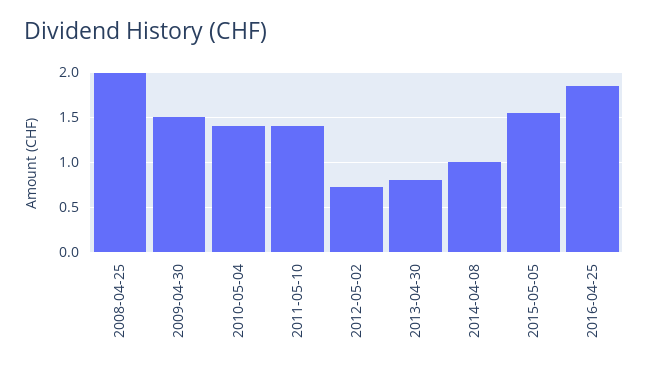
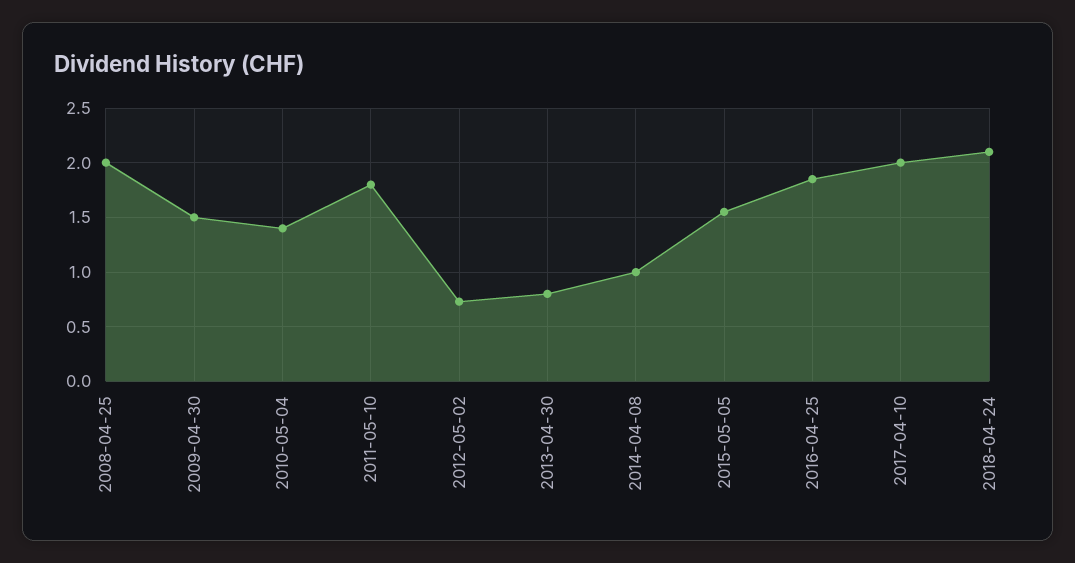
2011-05-10: 1.4 -> 1.8
2017-04-10: none -> 2
2018-04-24: none -> 2.1

